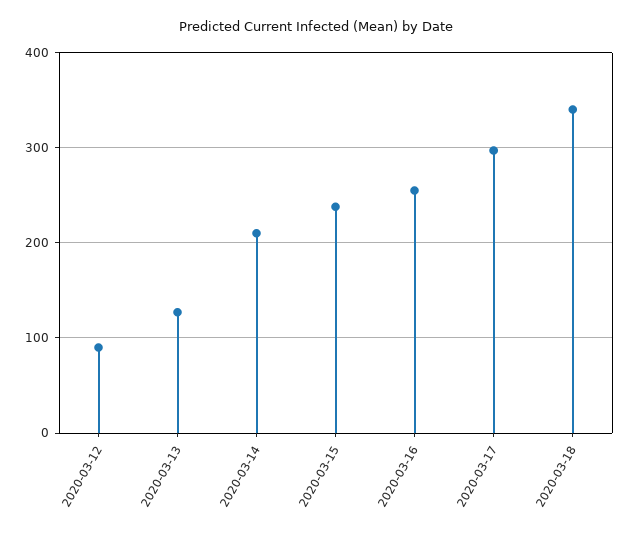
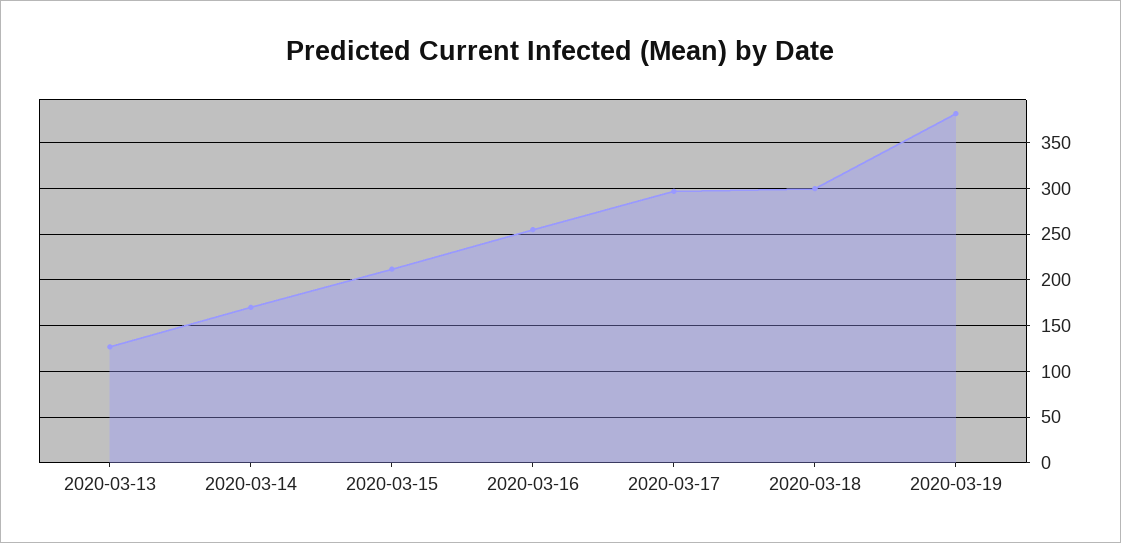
2020-03-12: 90 -> none
2020-03-14: 210 -> 170
2020-03-15: 240 -> 210
2020-03-18: 340 -> 300
2020-03-19: none -> 380

